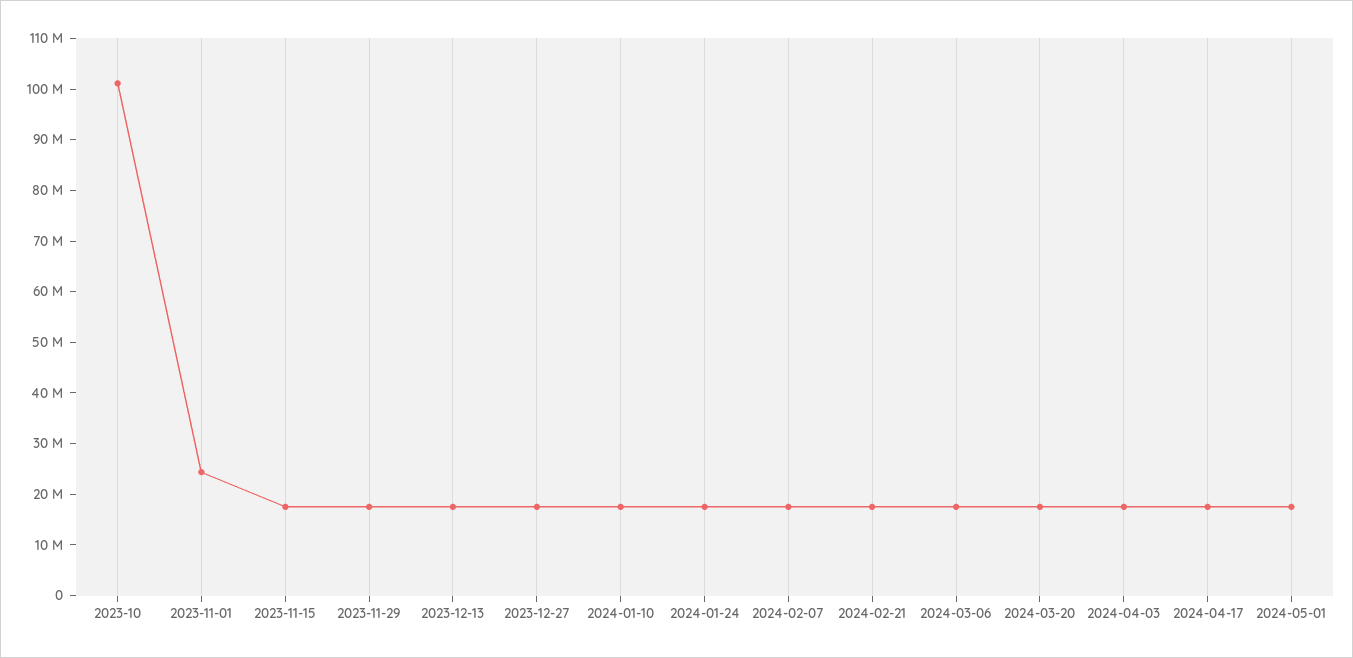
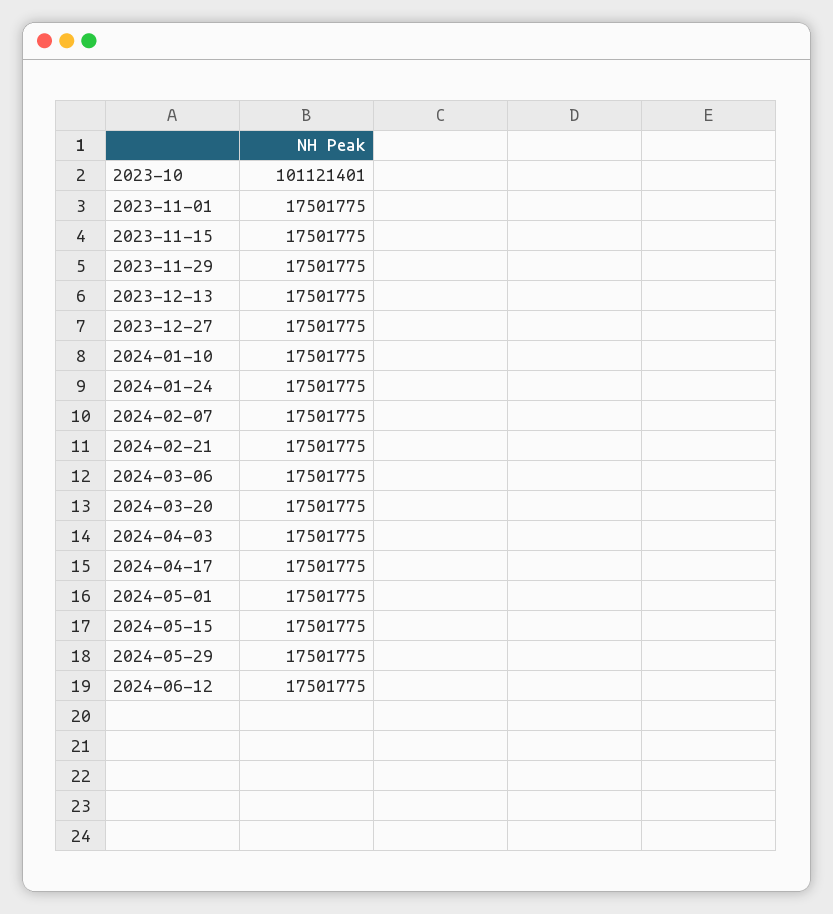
2023-11-01: 24000000 -> 17501775
2024-05-15: none -> 17501775
2024-05-29: none -> 17501775
2024-06-12: none -> 17501775

